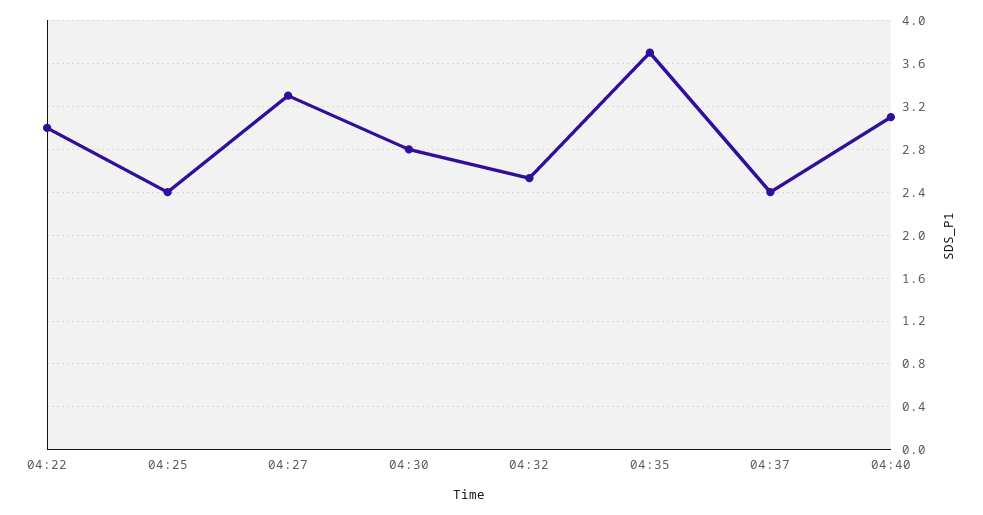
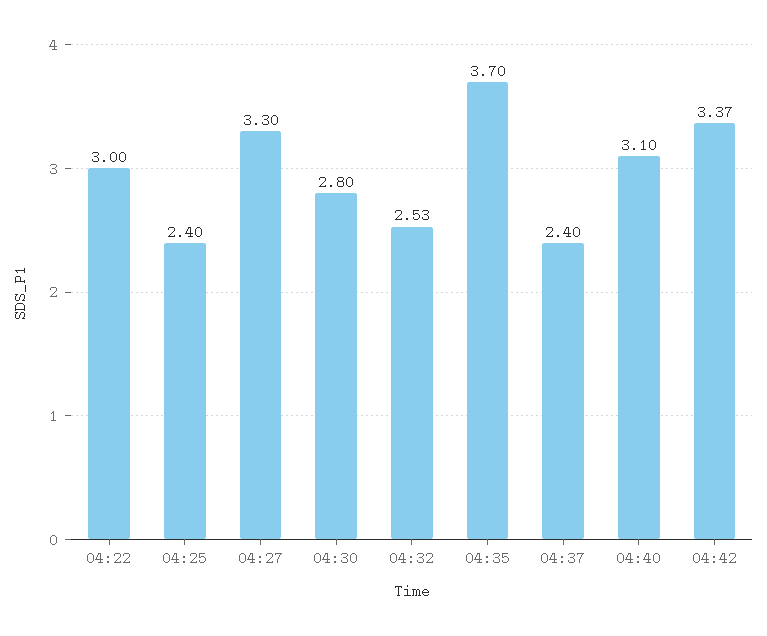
04:42: none -> 3.37

